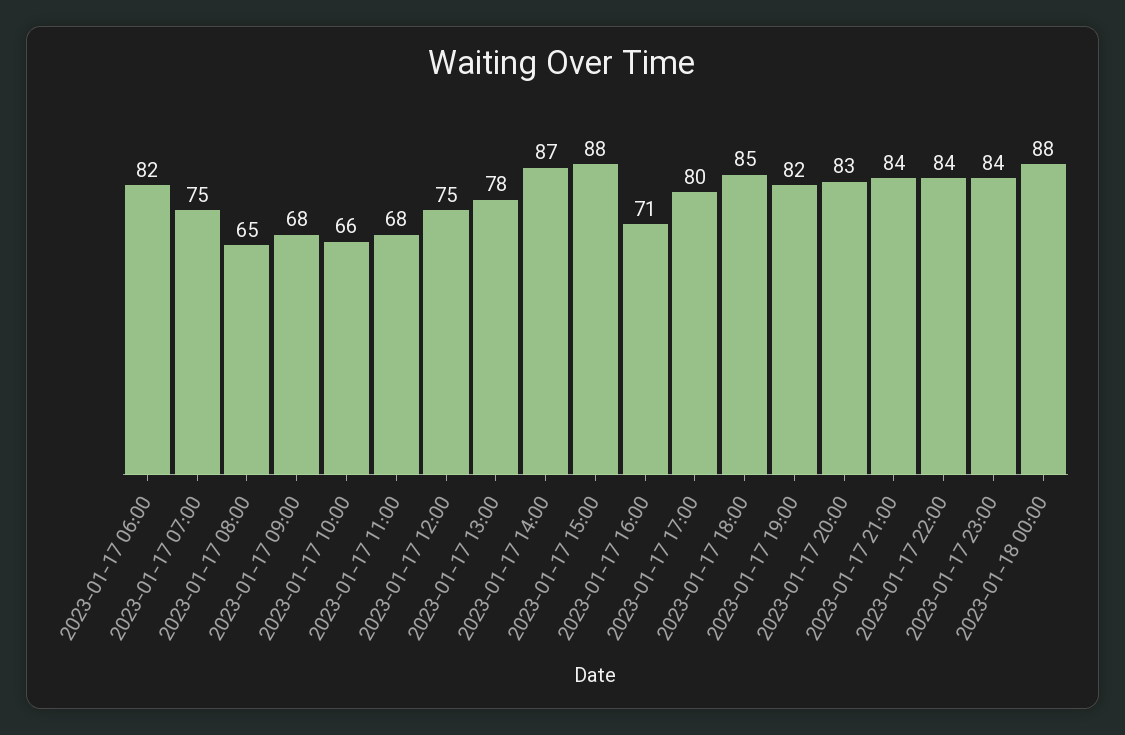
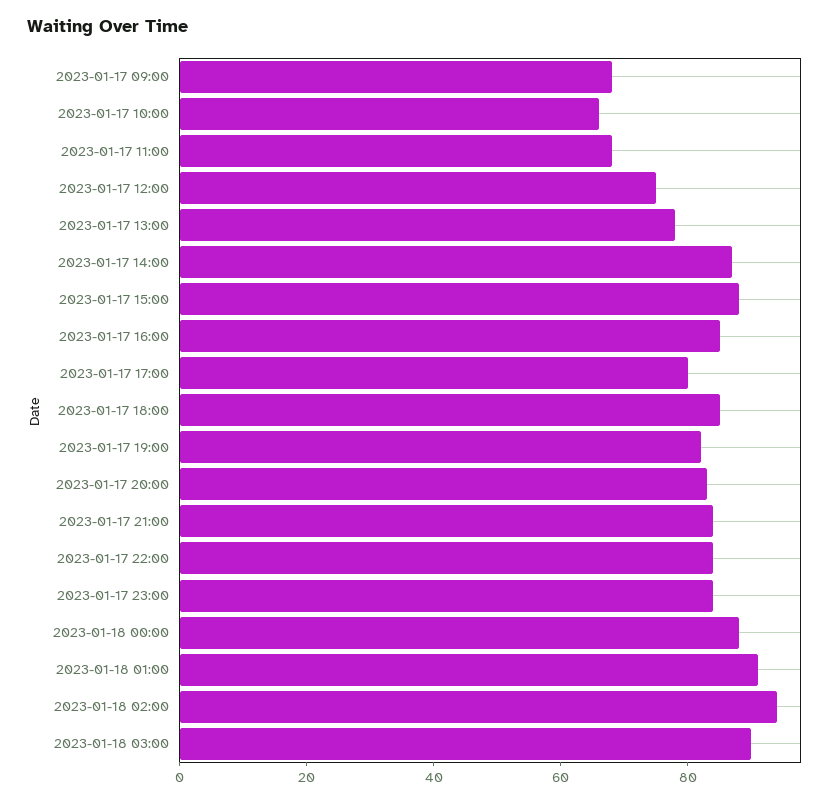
2023-01-17 06:00: 82 -> none
2023-01-17 07:00: 75 -> none
2023-01-17 08:00: 65 -> none
2023-01-17 16:00: 71 -> 85
2023-01-18 01:00: none -> 90
2023-01-18 02:00: none -> 95
2023-01-18 03:00: none -> 90

